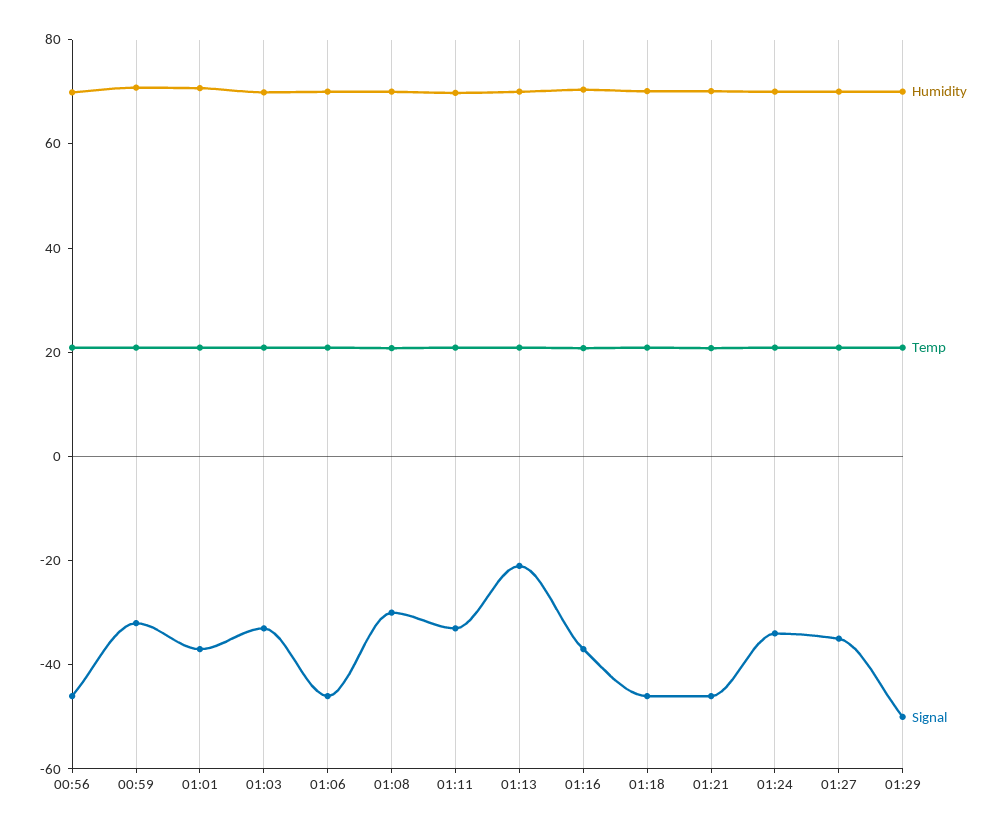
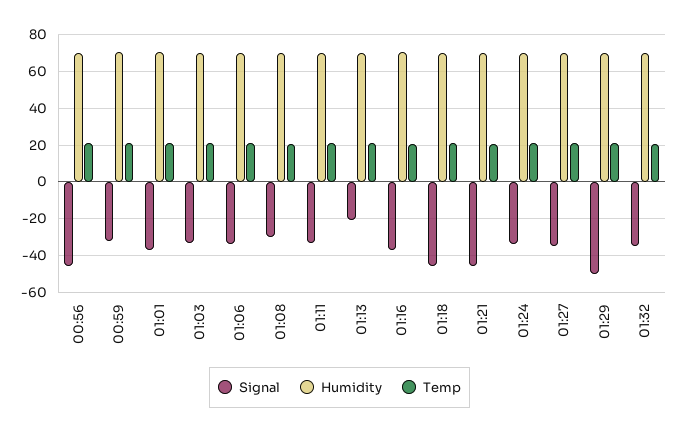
Signal, 01:06: -45 -> -35
Signal, 01:32: none -> -35
Humidity, 01:32: none -> 70
Temp, 01:32: none -> 20

